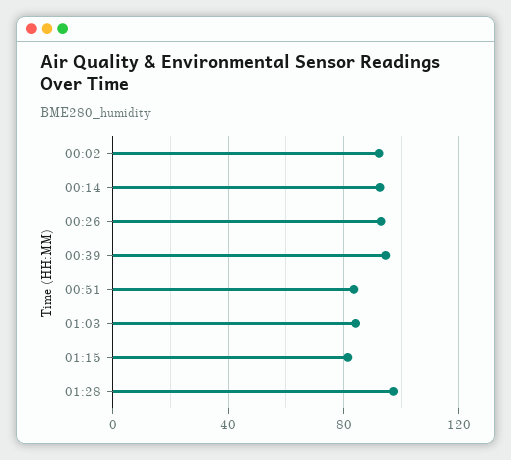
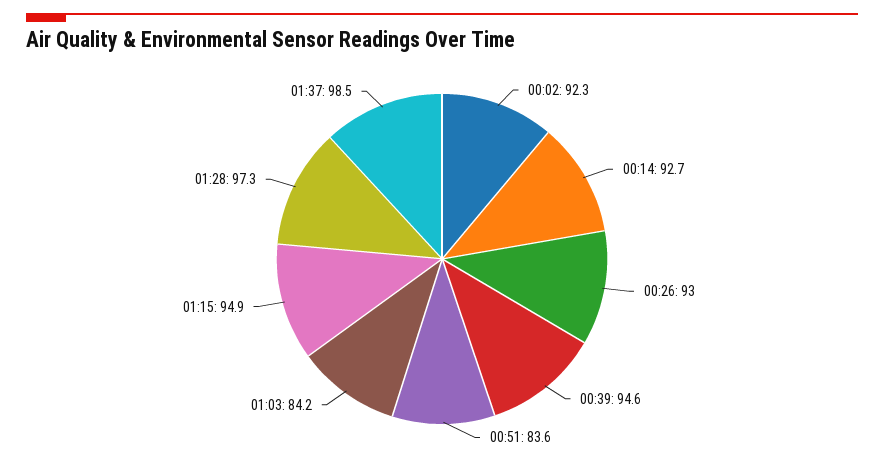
01:15: 80 -> 94.9
01:37: none -> 98.5

